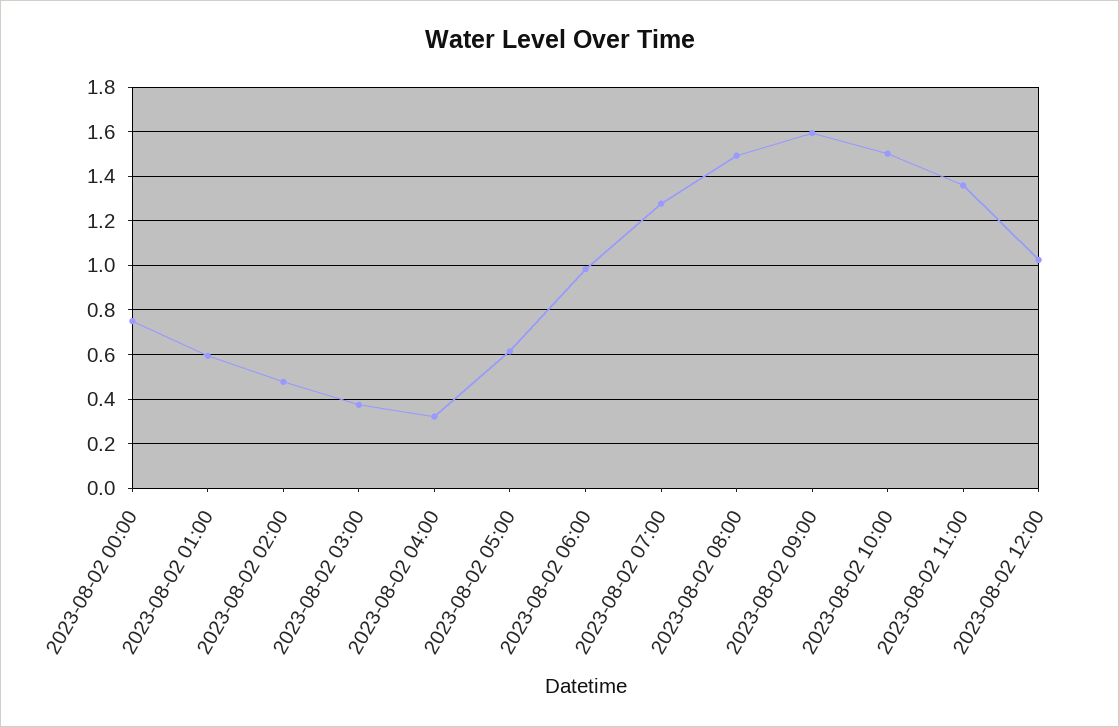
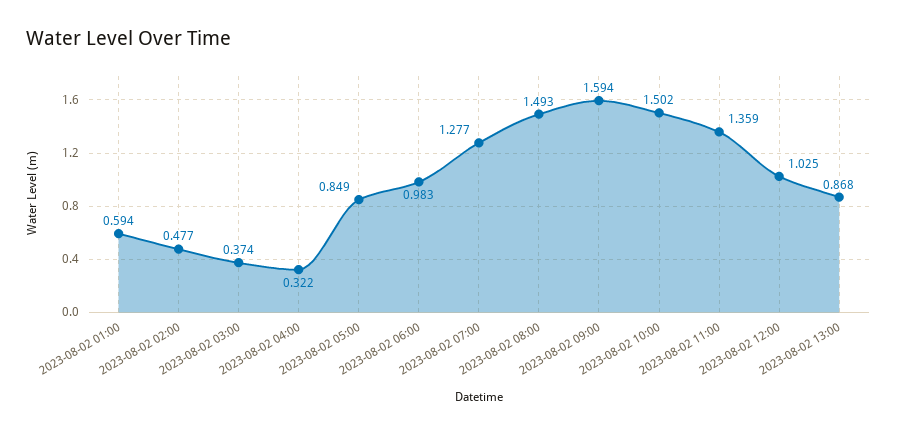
2023-08-02 00:00: 0.75 -> none
2023-08-02 05:00: 0.6 -> 0.849
2023-08-02 13:00: none -> 0.868

